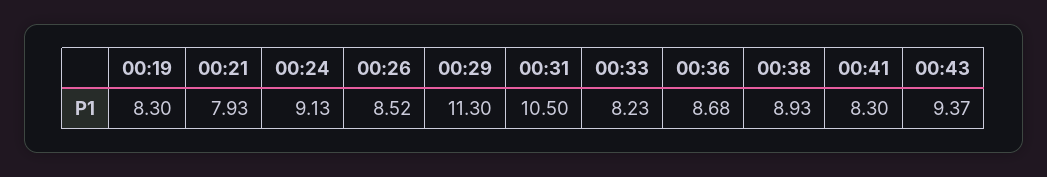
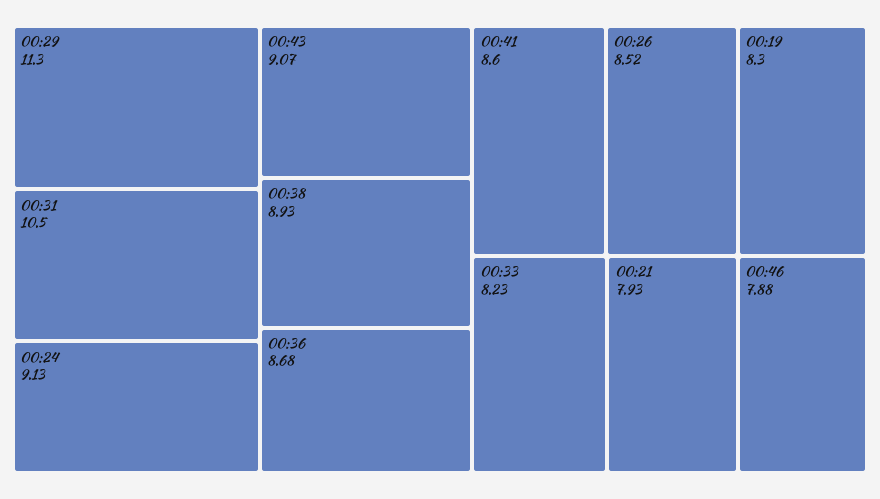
00:41: 8.3 -> 8.6
00:43: 9.37 -> 9.07
00:46: none -> 7.88

